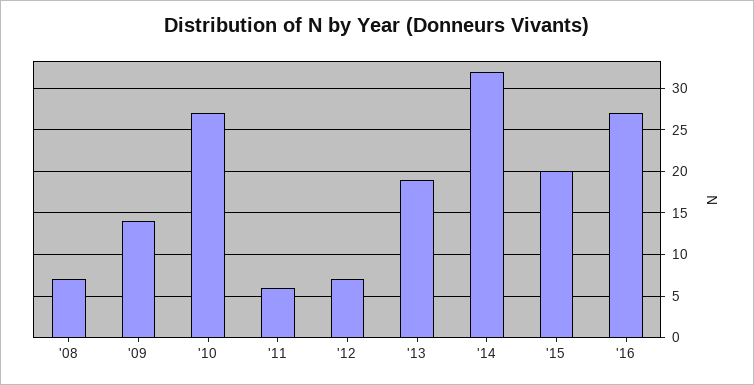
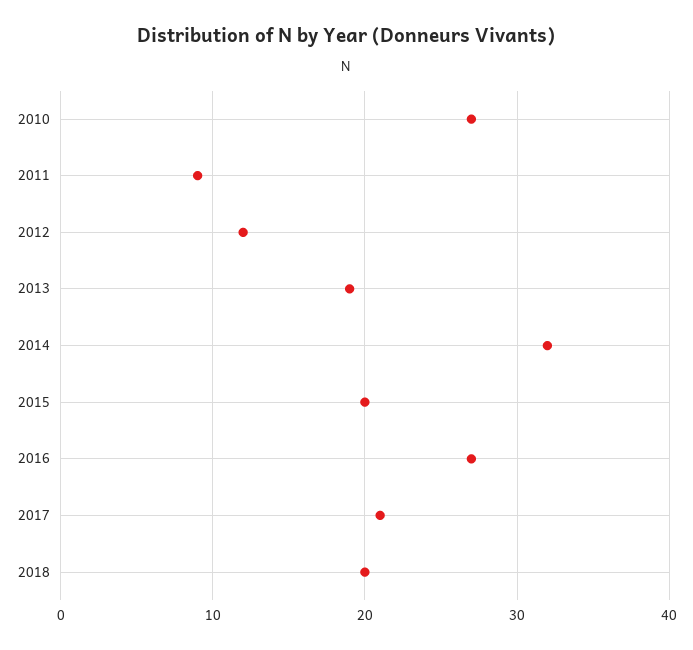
'08: 7 -> none
'09: 14 -> none
'11: 6 -> 9
'12: 7 -> 12
2017: none -> 21
2018: none -> 20

